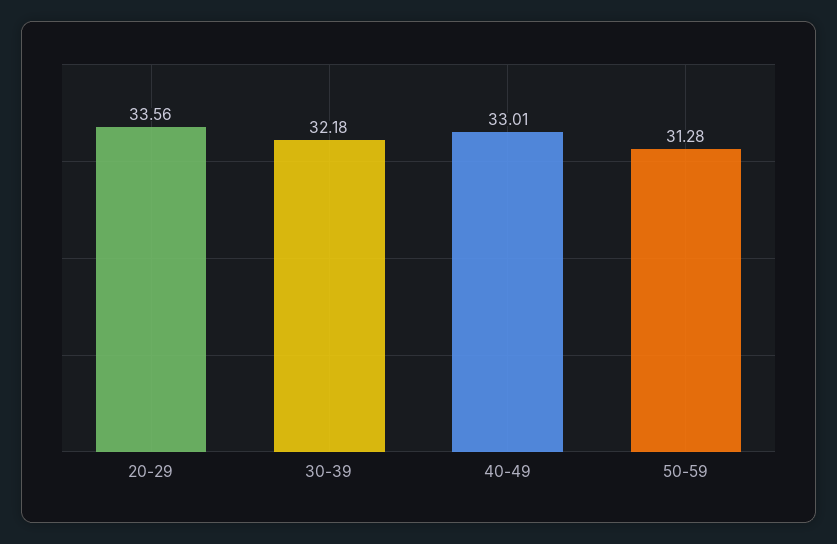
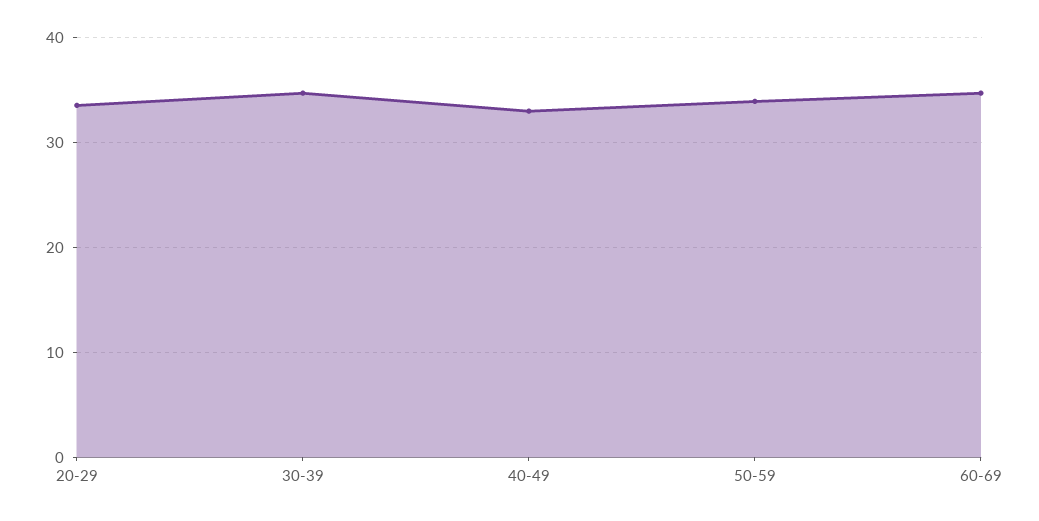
30-39: 32.18 -> 35
50-59: 31.28 -> 34
60-69: none -> 35

